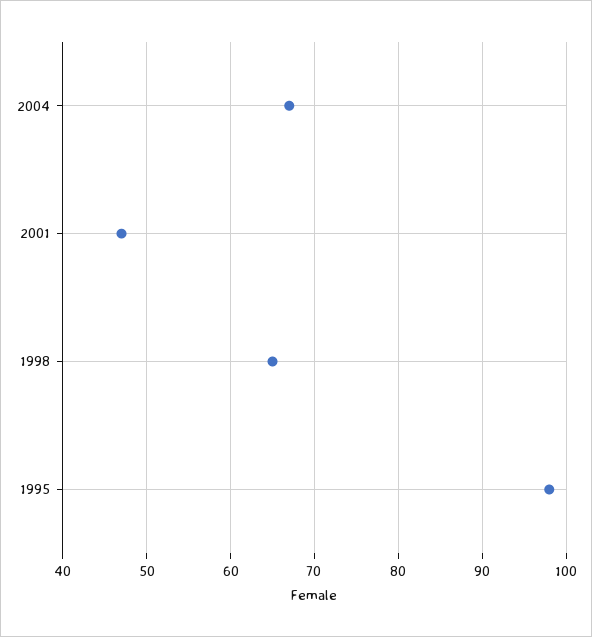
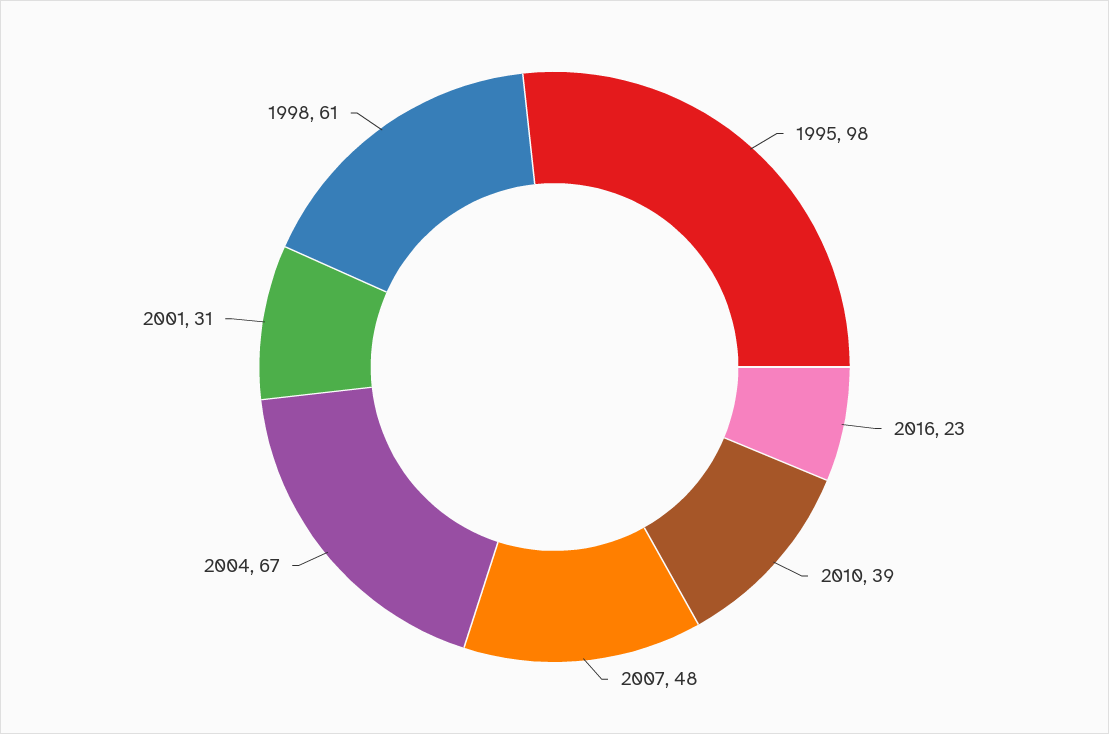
2001: 47 -> 31
1998: 65 -> 61
2016: none -> 23
2010: none -> 39
2007: none -> 48

